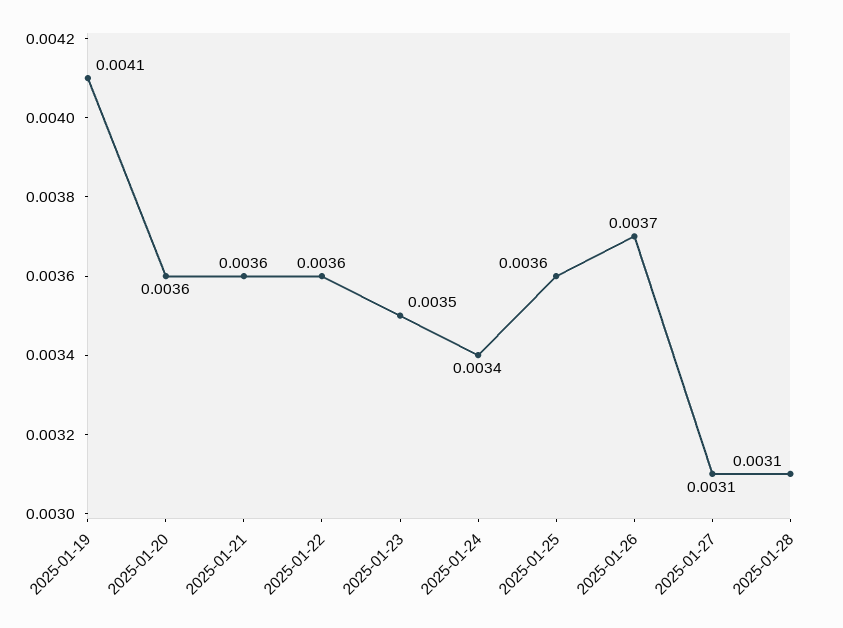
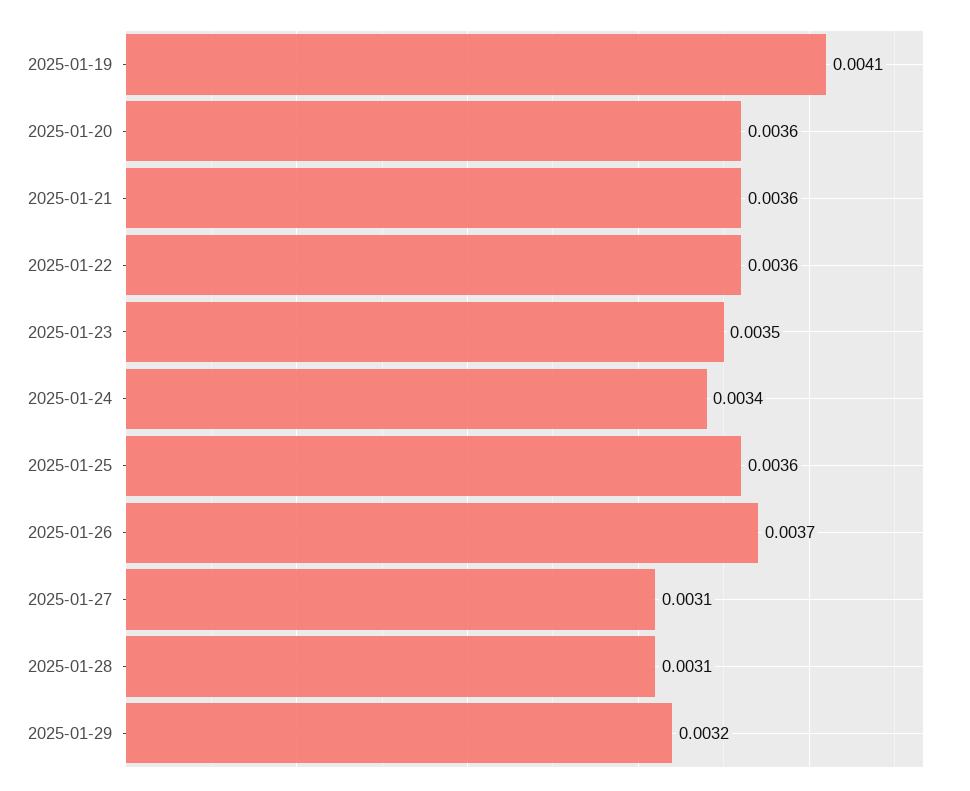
2025-01-29: none -> 0.0032

